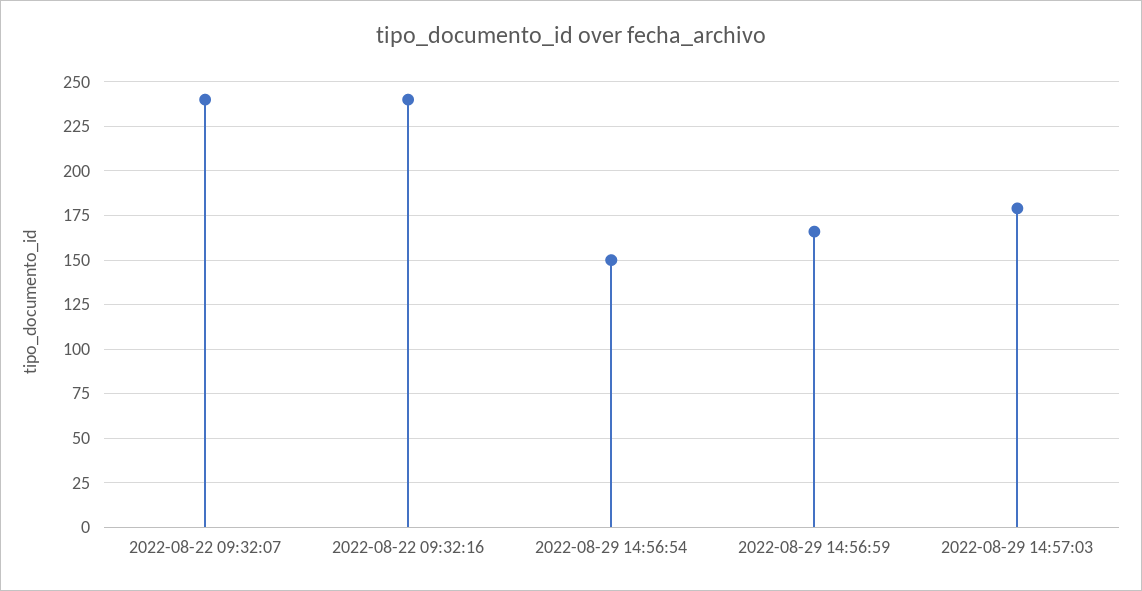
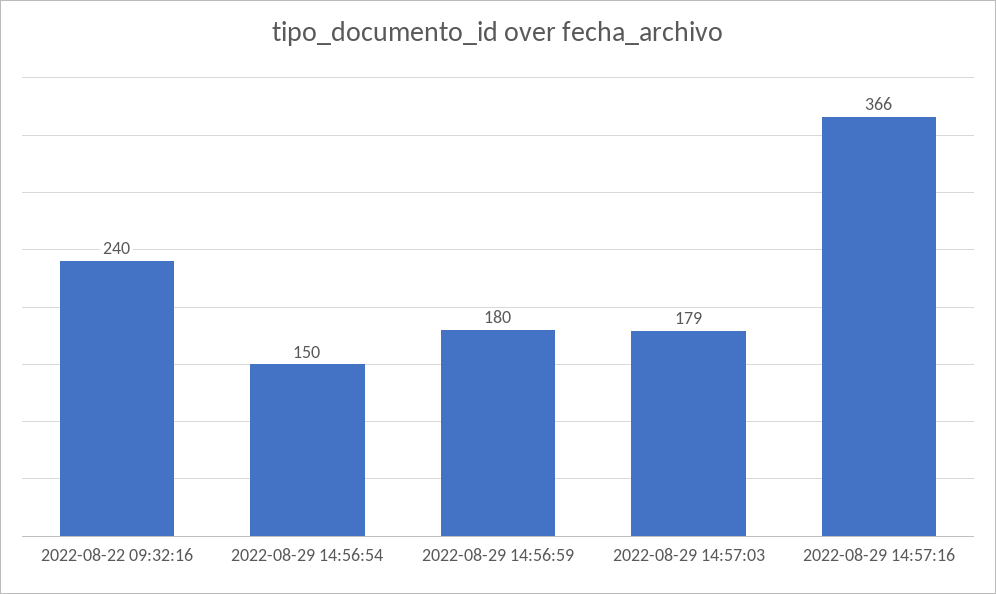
2022-08-22 09:32:07: 240 -> none
2022-08-29 14:56:59: 165 -> 180
2022-08-29 14:57:16: none -> 366

